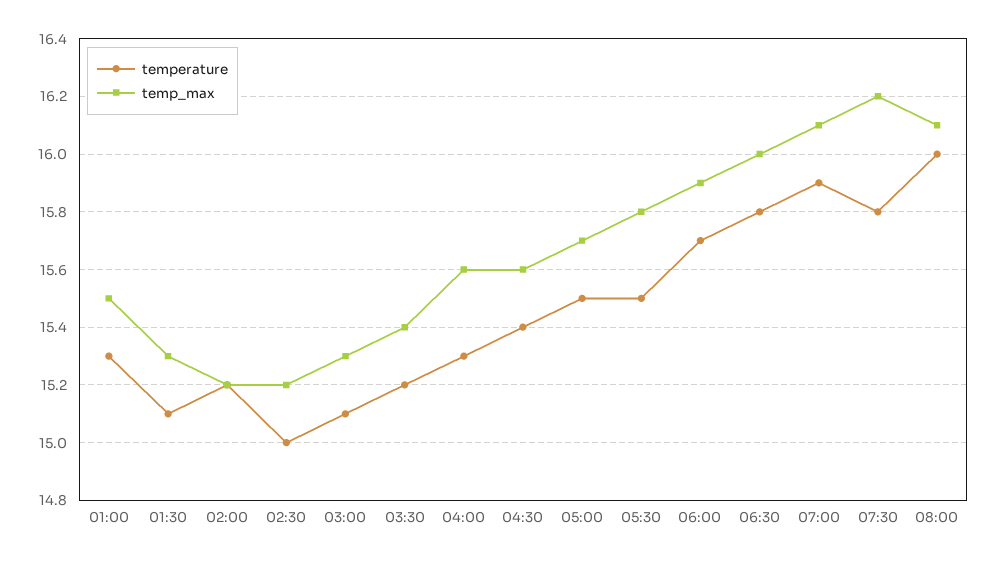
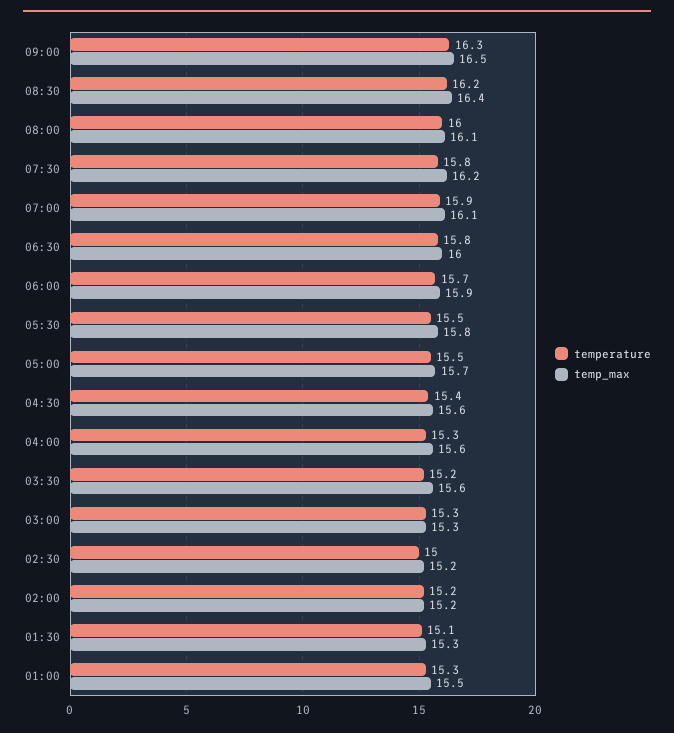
temperature, 03:00: 15.1 -> 15.3
temp_max, 03:30: 15.4 -> 15.6
temperature, 09:00: none -> 16.3
temp_max, 09:00: none -> 16.5
temperature, 08:30: none -> 16.2
temp_max, 08:30: none -> 16.4

